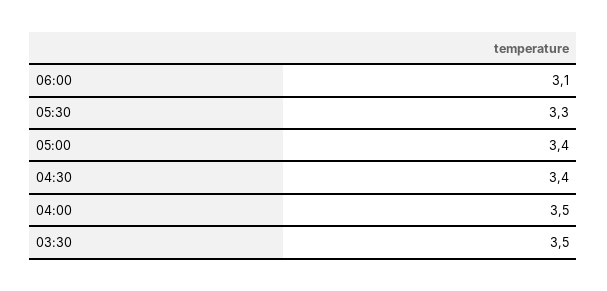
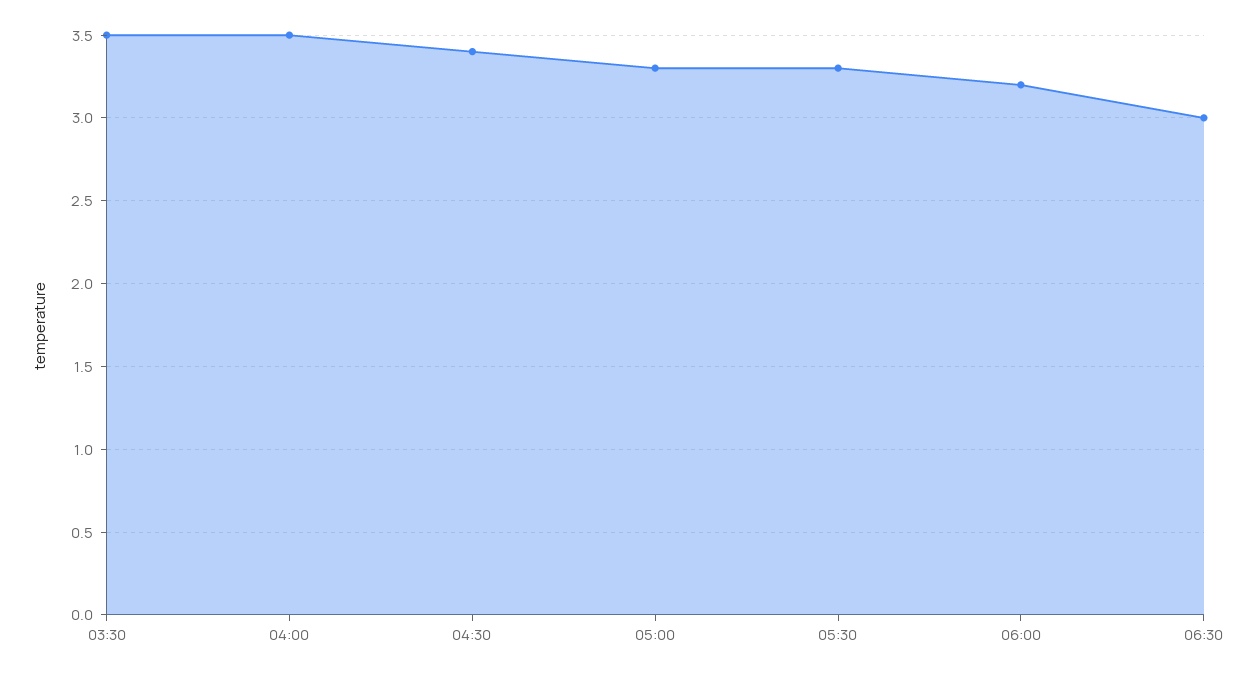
06:00: 3.1 -> 3.2
05:00: 3.4 -> 3.3
06:30: none -> 3

